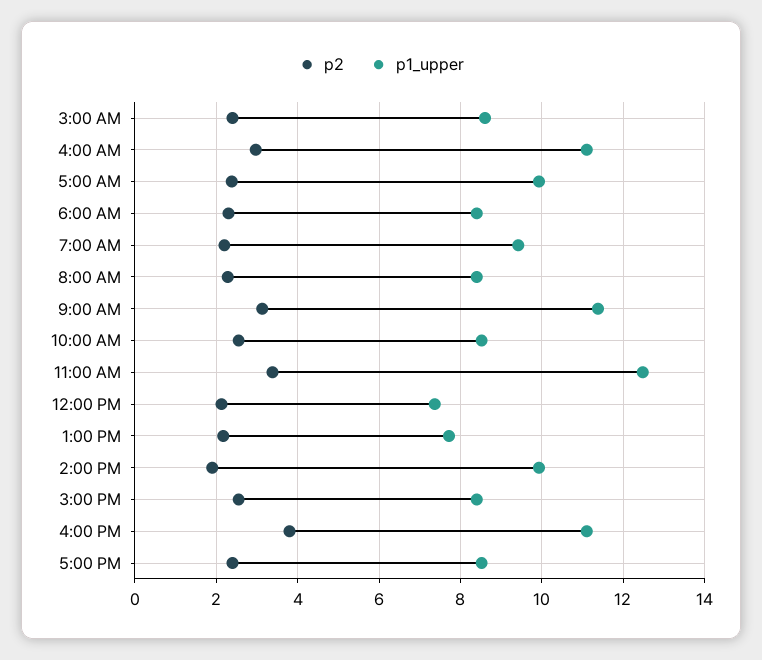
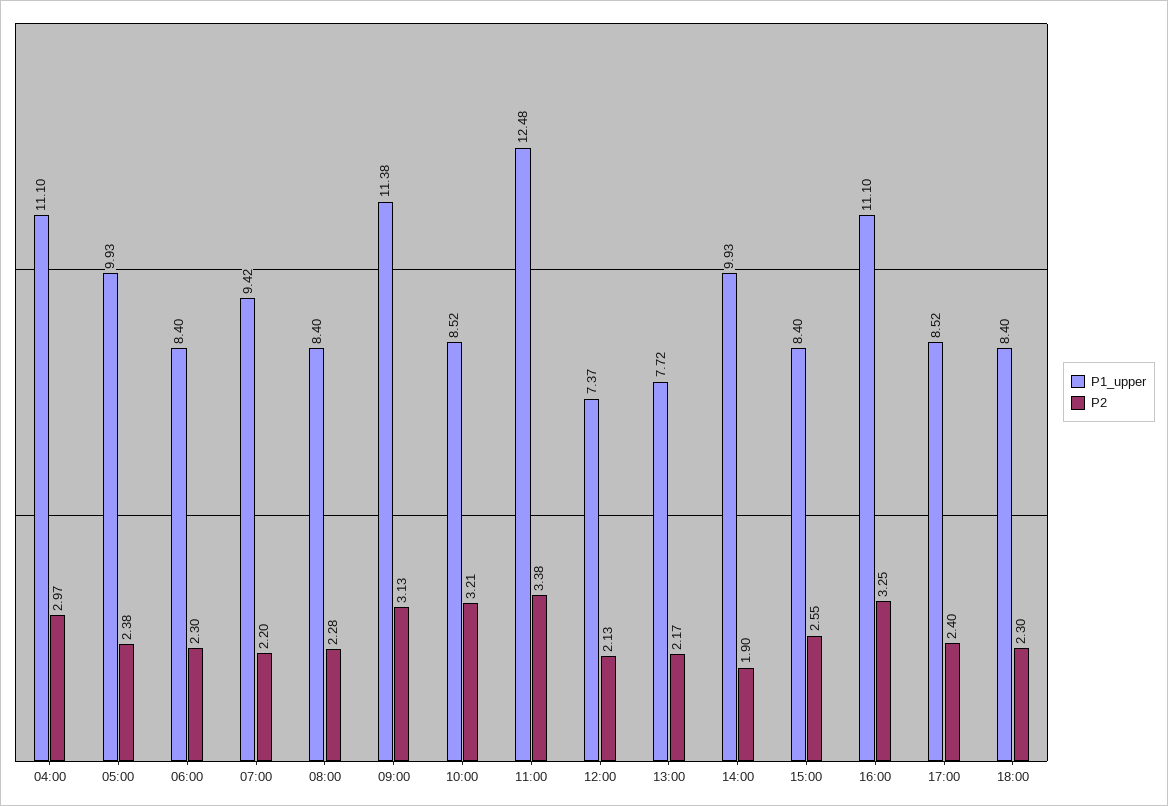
p2, 3:00 AM: 2.4 -> none
p1_upper, 3:00 AM: 8.6 -> none
p2, 10:00 AM: 2.6 -> 3.21
p2, 4:00 PM: 3.8 -> 3.25
p1_upper, 18:00: none -> 8.4
p2, 18:00: none -> 2.3

